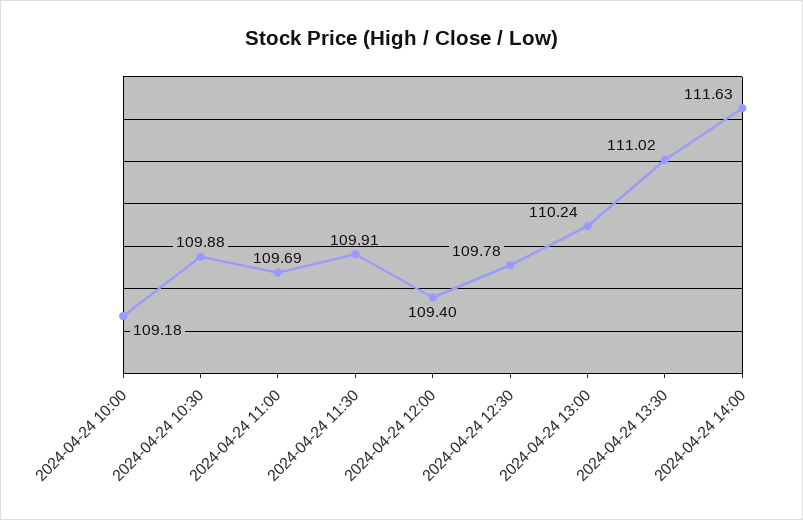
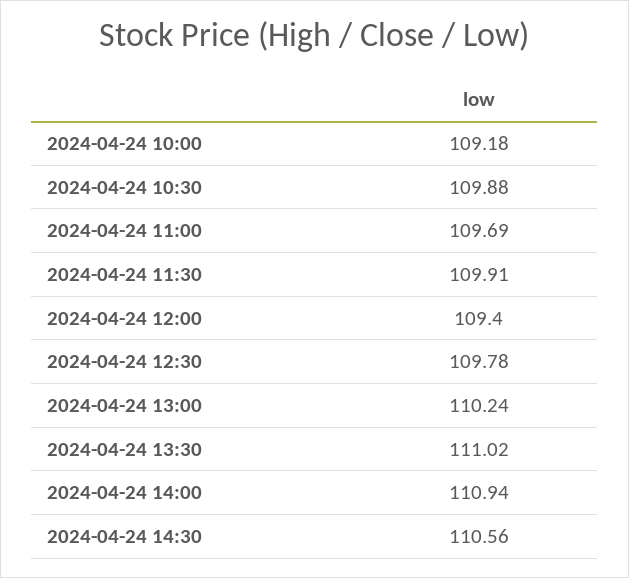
2024-04-24 14:00: 111.63 -> 110.94
2024-04-24 14:30: none -> 110.56

